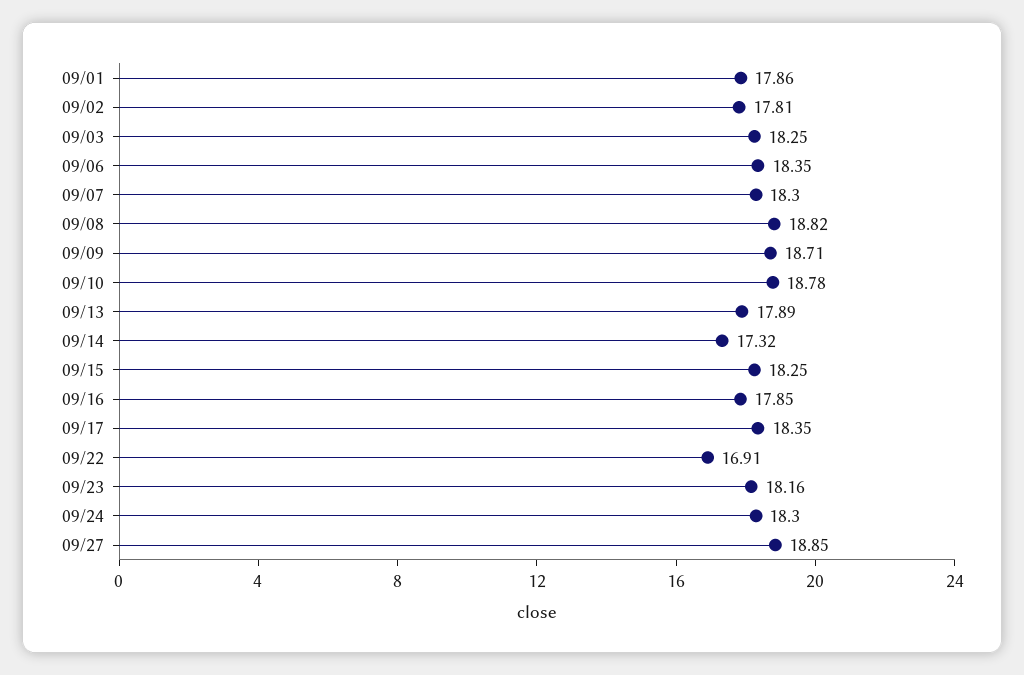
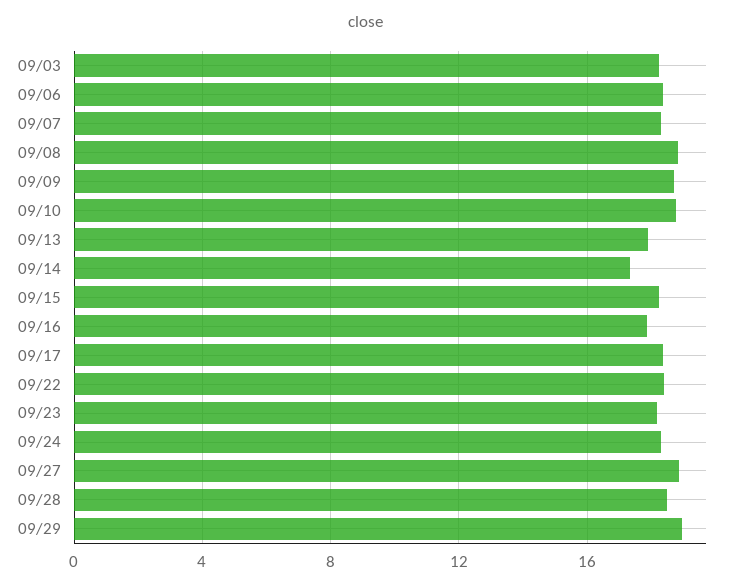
09/01: 17.86 -> none
09/02: 17.81 -> none
09/22: 16.91 -> 18.5
09/28: none -> 18.5
09/29: none -> 19

